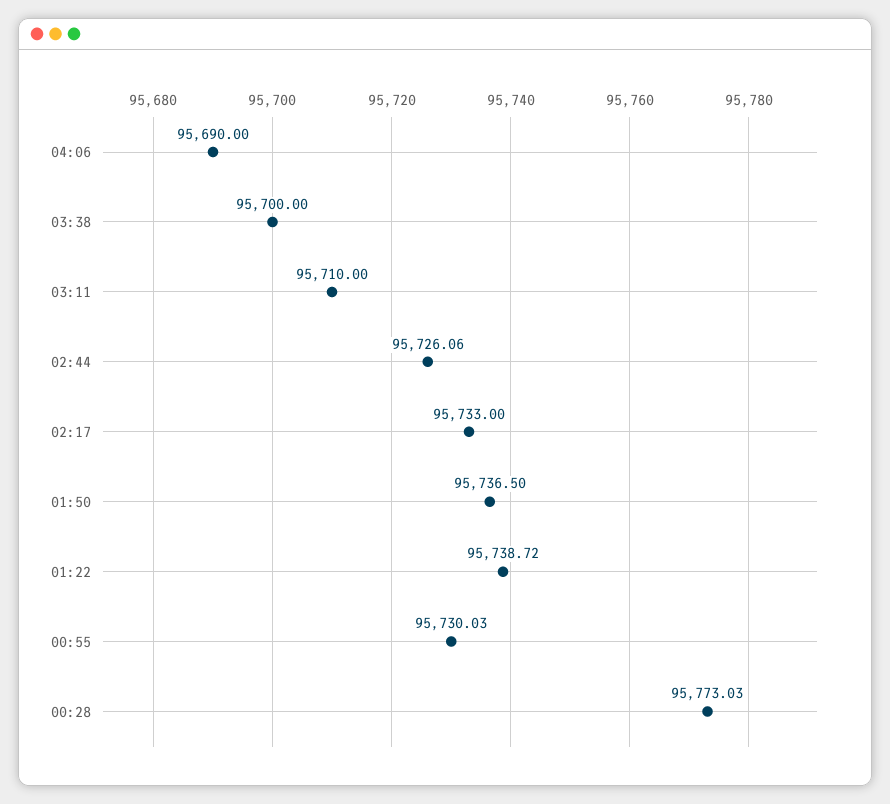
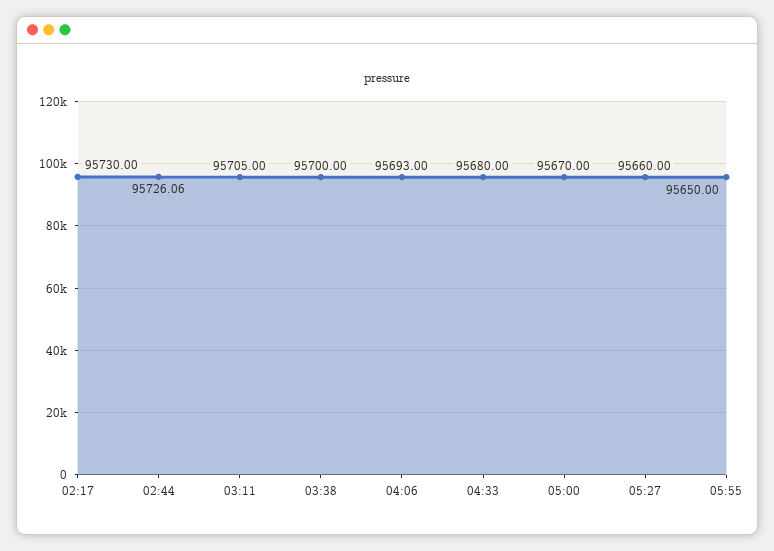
04:06: 95690 -> 95693
03:11: 95710 -> 95705
02:17: 95733 -> 95730
01:50: 95736.5 -> none
01:22: 95738.72 -> none
00:55: 95730.03 -> none
00:28: 95773.03 -> none
04:33: none -> 95680
05:00: none -> 95670
05:27: none -> 95660
05:55: none -> 95650

